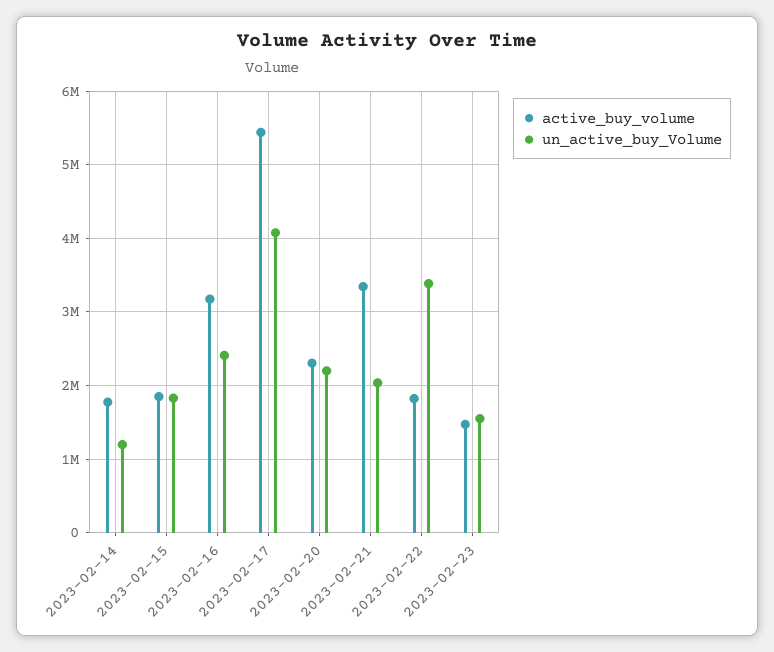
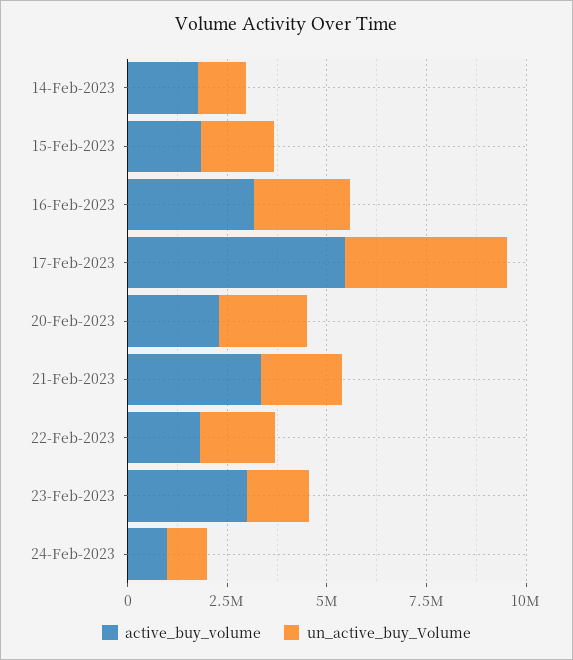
un_active_buy_Volume, 2023-02-22: 3400000 -> 2000000
active_buy_volume, 2023-02-23: 1500000 -> 3000000
active_buy_volume, 24-Feb-2023: none -> 1000000
un_active_buy_Volume, 24-Feb-2023: none -> 1000000

